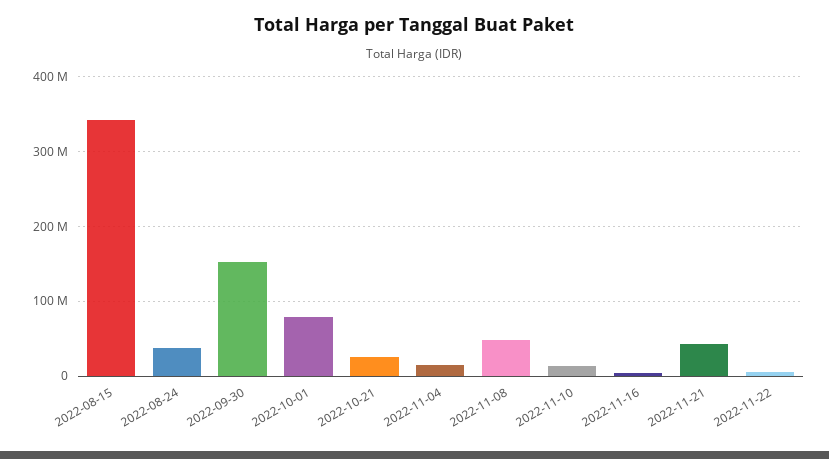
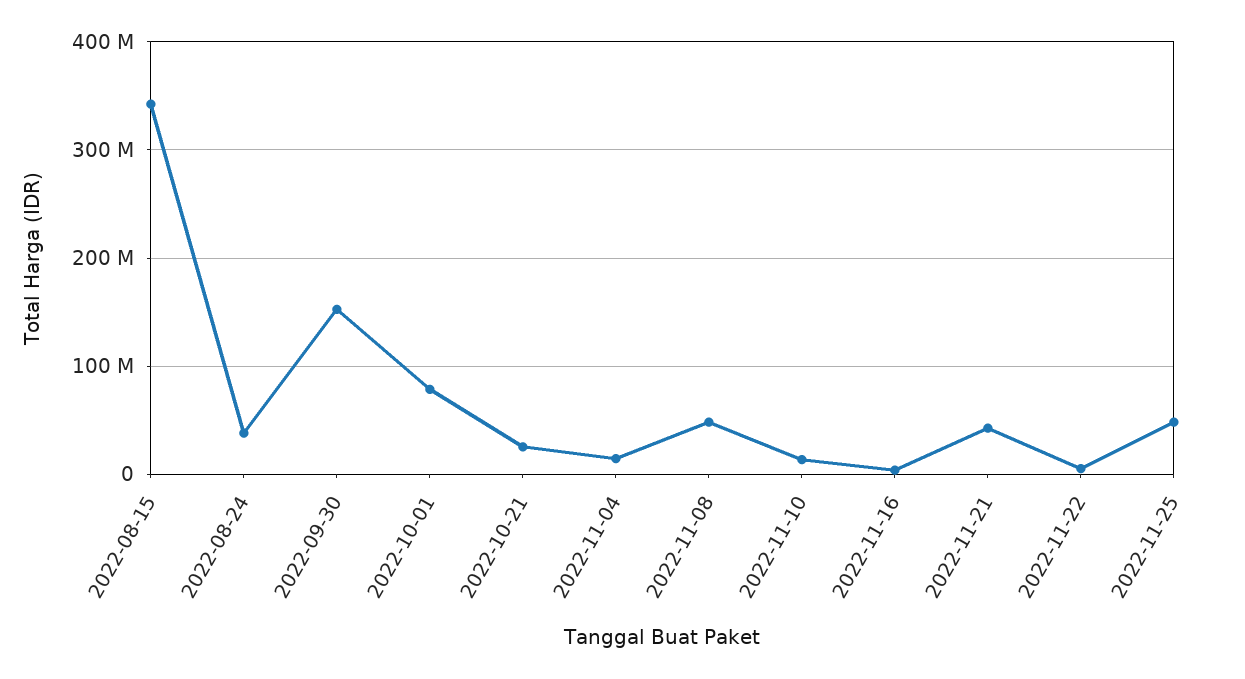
2022-11-25: none -> 50000000

